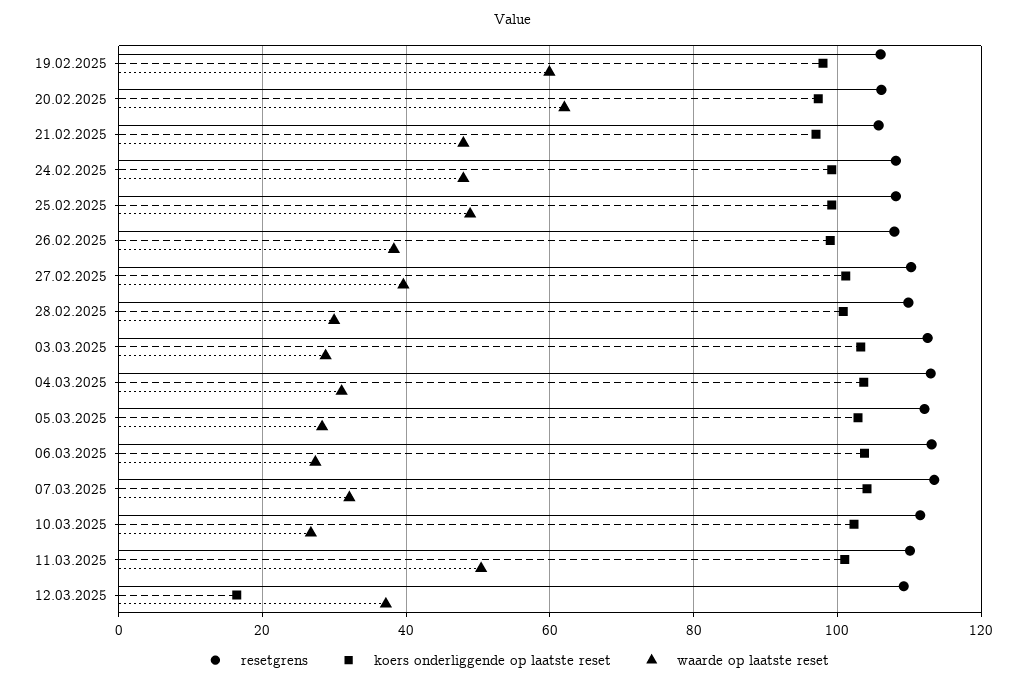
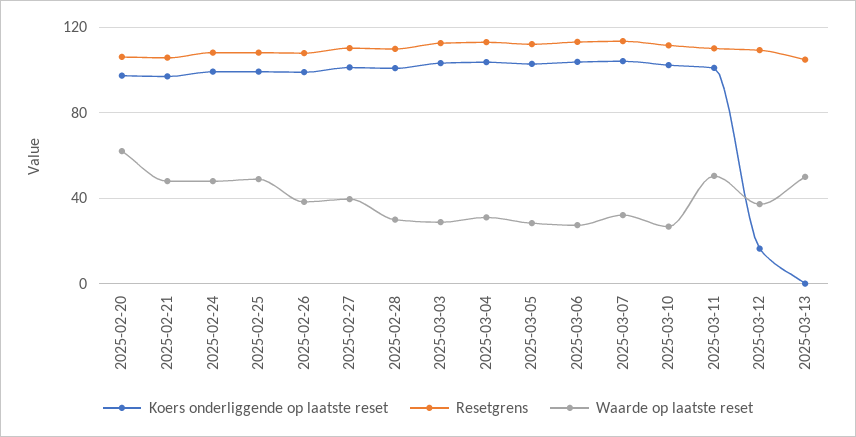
resetgrens, 19.02.2025: 106 -> none
koers onderliggende op laatste reset, 19.02.2025: 98 -> none
waarde op laatste reset, 19.02.2025: 60 -> none
koers onderliggende op laatste reset, 2025-03-13: none -> 0
resetgrens, 2025-03-13: none -> 105
waarde op laatste reset, 2025-03-13: none -> 50

